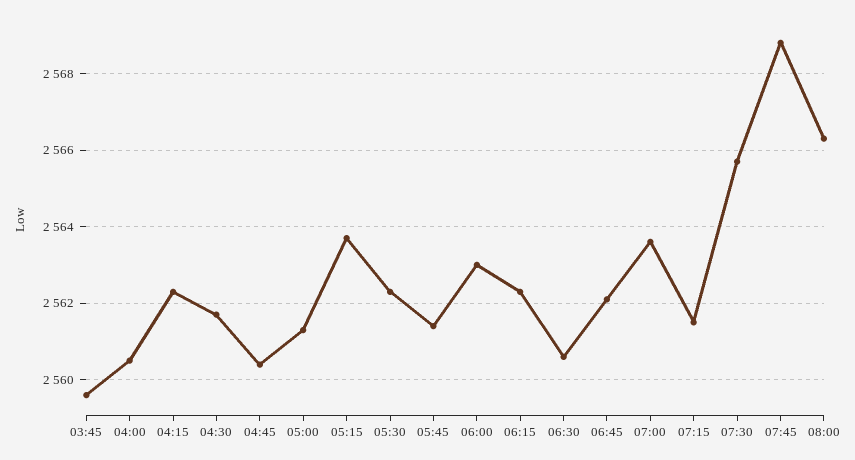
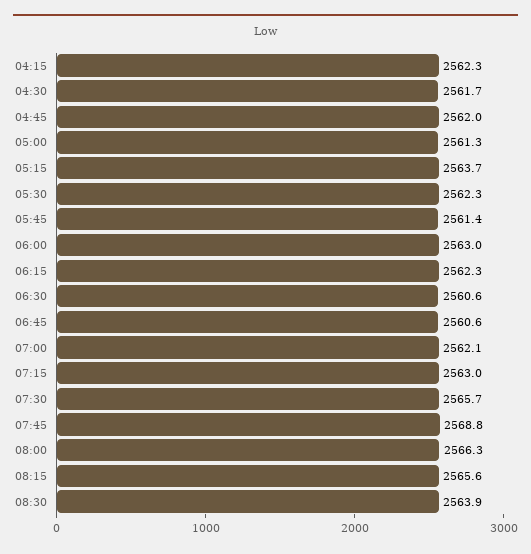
03:45: 2559.5 -> none
04:00: 2560.5 -> none
04:45: 2560.5 -> 2562
06:45: 2562 -> 2560.6
07:00: 2563.5 -> 2562.1
07:15: 2561.5 -> 2563
08:15: none -> 2565.6
08:30: none -> 2563.9

